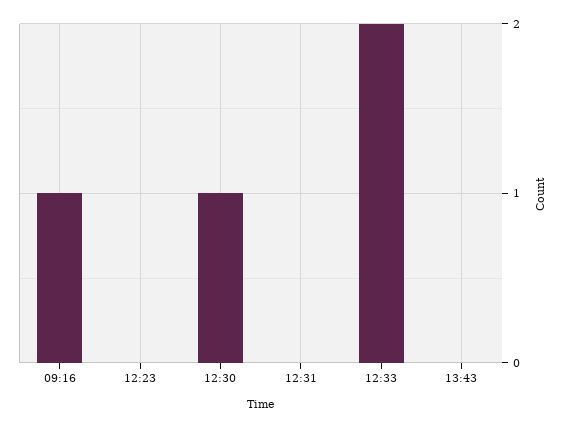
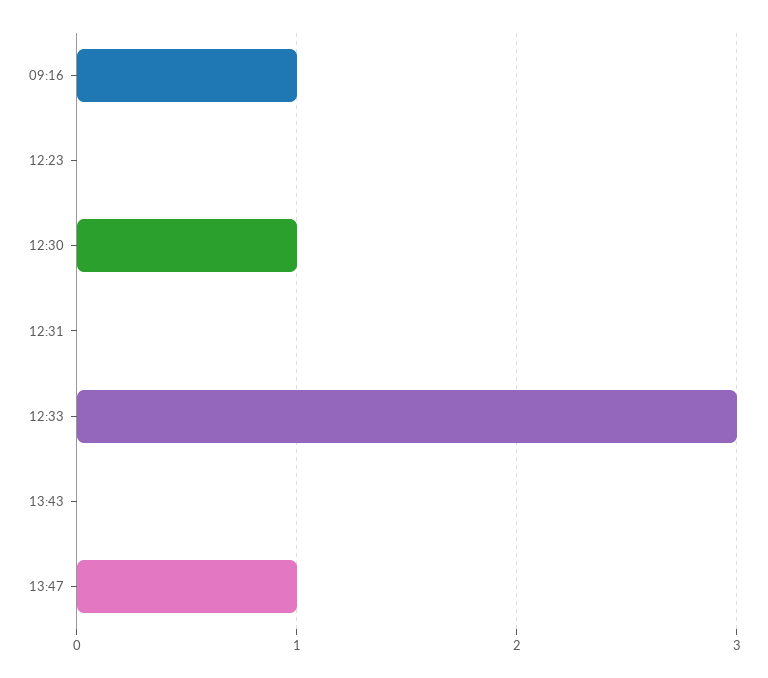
12:33: 2 -> 3
13:47: none -> 1

